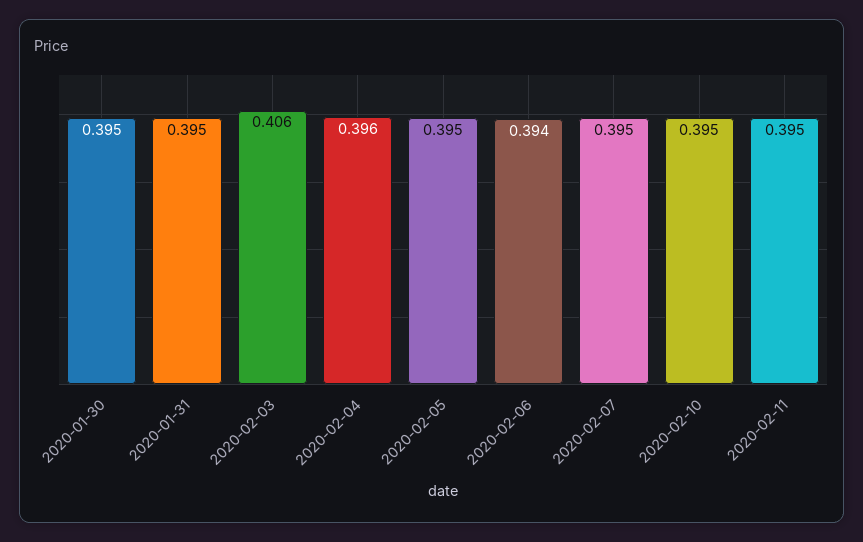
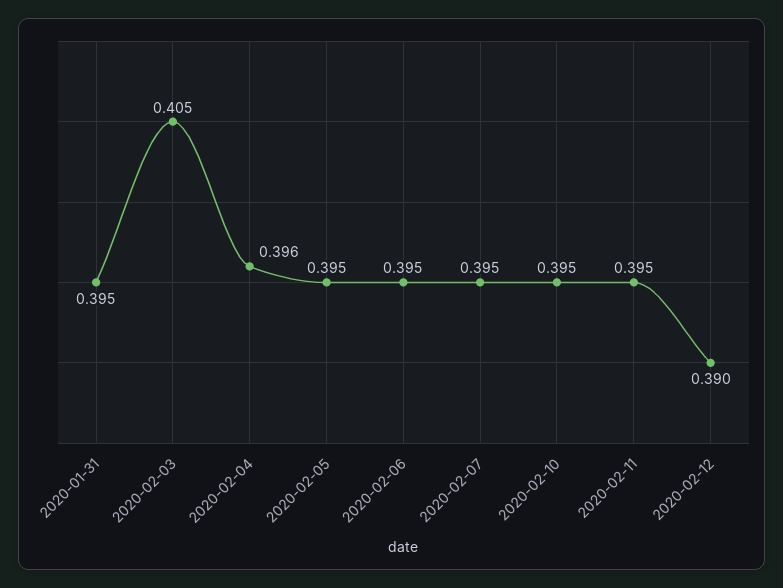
2020-01-30: 0.395 -> none
2020-02-03: 0.406 -> 0.405
2020-02-06: 0.394 -> 0.395
2020-02-12: none -> 0.39

